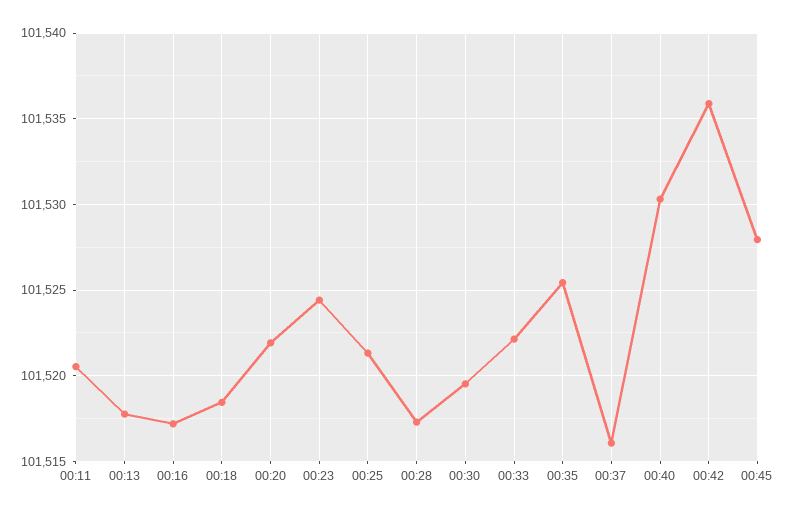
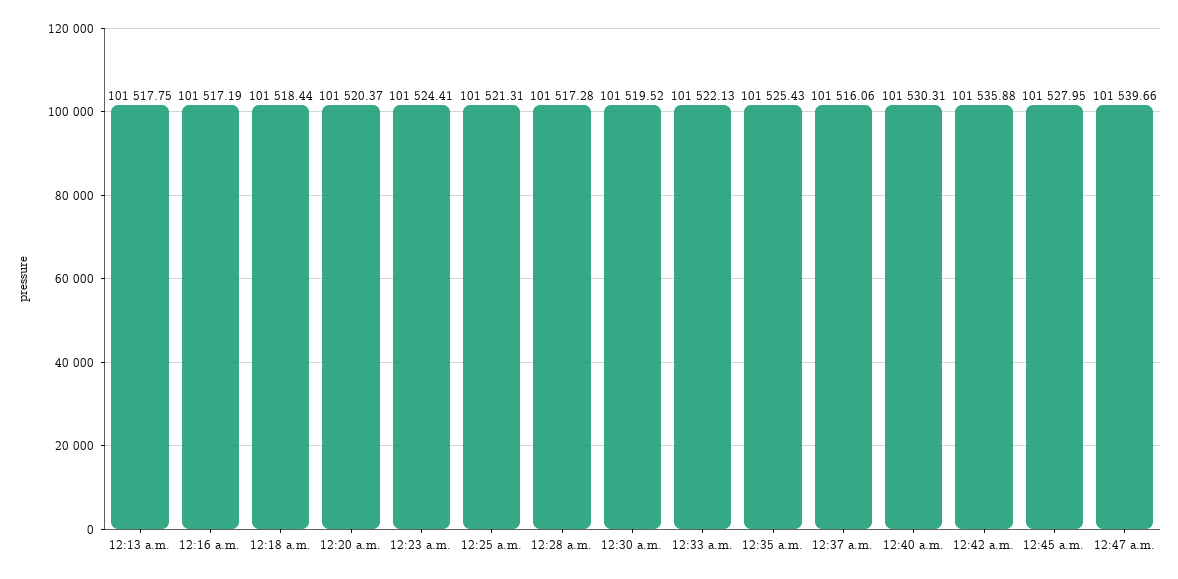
00:11: 101520.5 -> none
00:20: 101522 -> 101520.37
12:47 a.m.: none -> 101539.66

